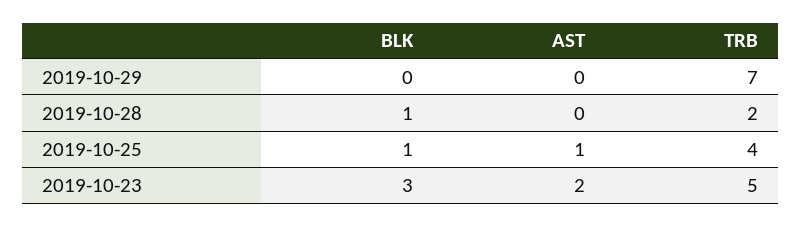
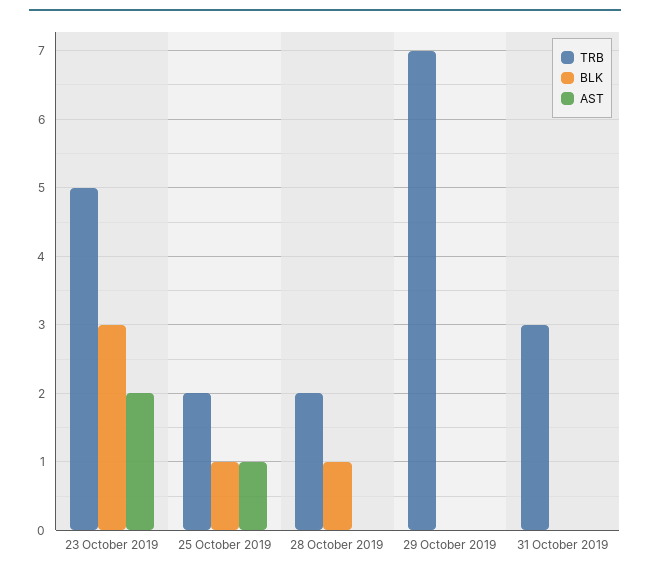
TRB, 2019-10-25: 4 -> 2
TRB, 31 October 2019: none -> 3
BLK, 31 October 2019: none -> 0
AST, 31 October 2019: none -> 0

